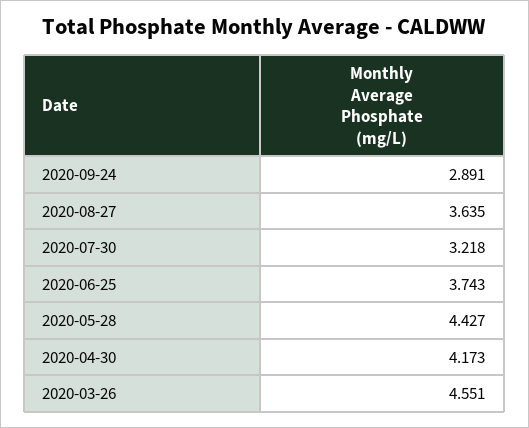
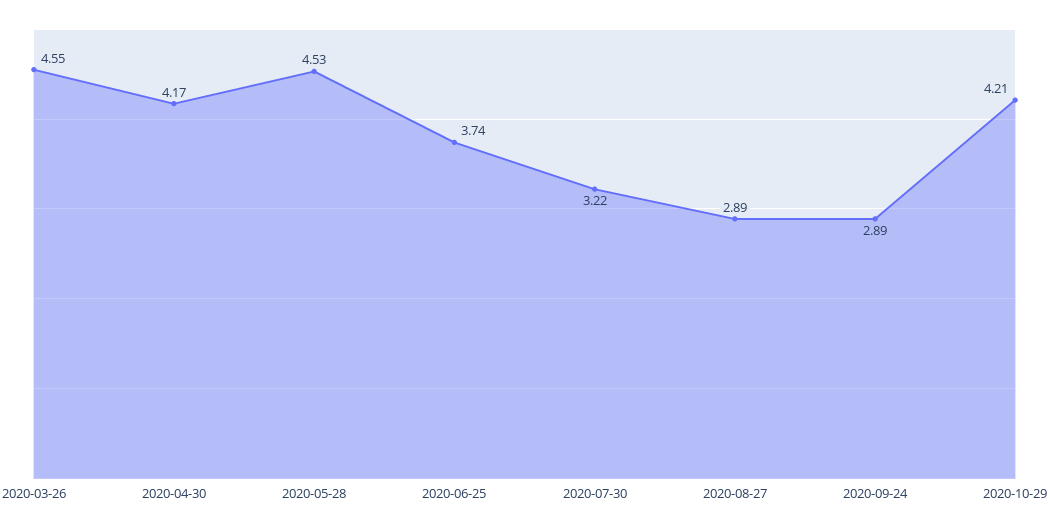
2020-08-27: 3.635 -> 2.89
2020-05-28: 4.427 -> 4.53
2020-10-29: none -> 4.21

